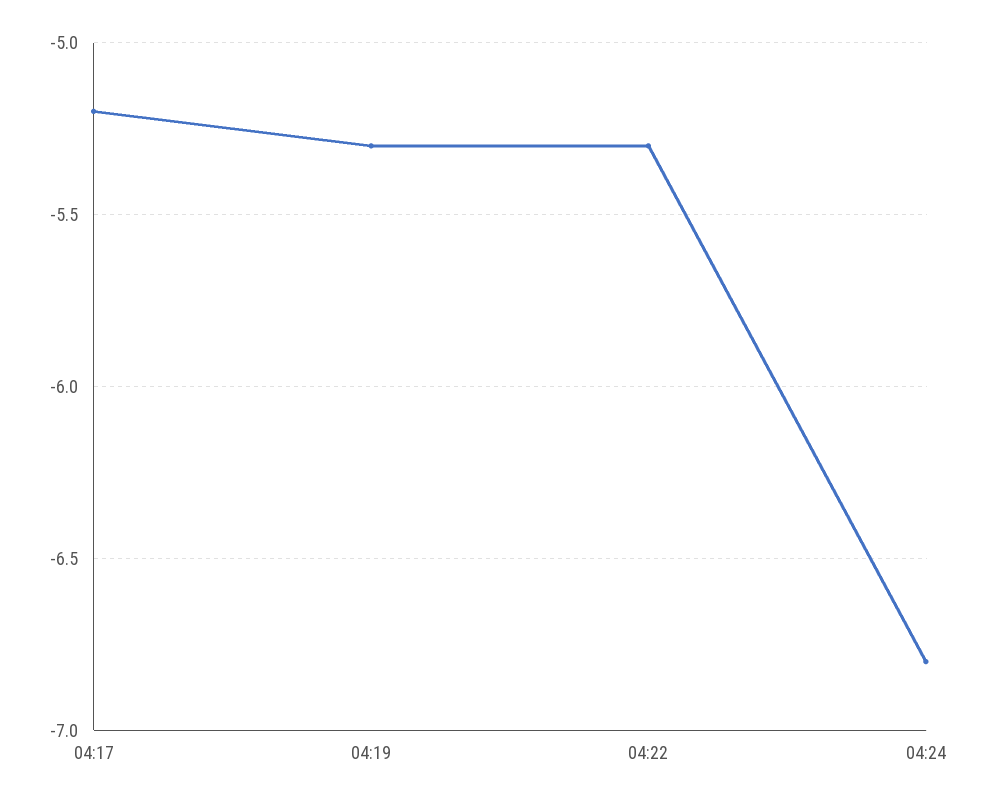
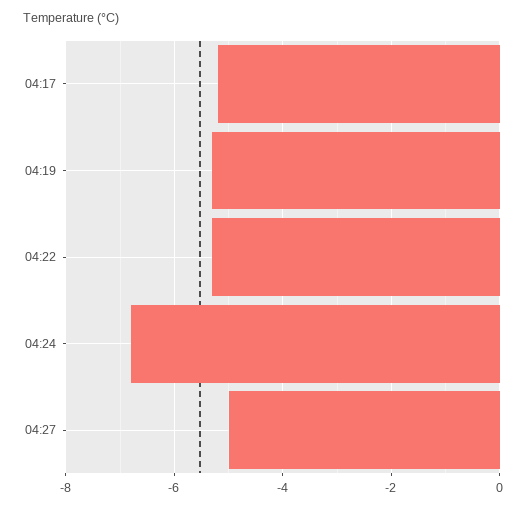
04:27: none -> -5

